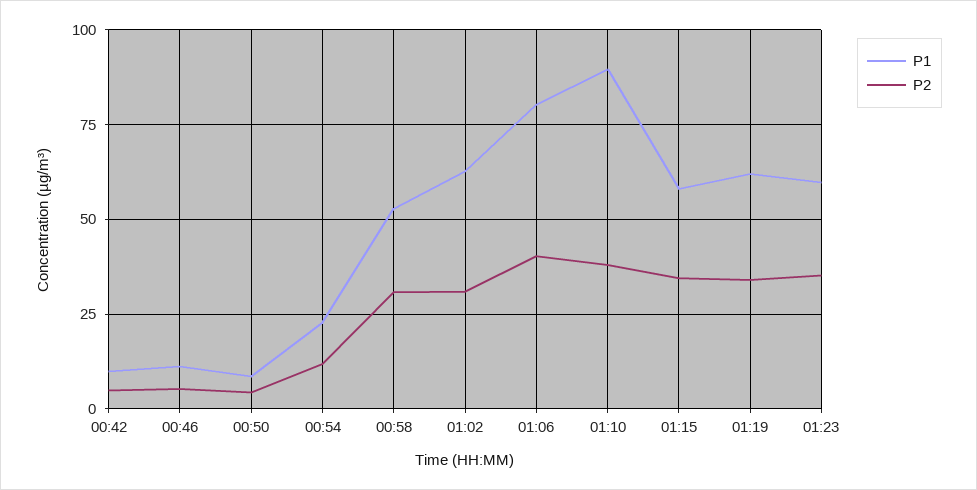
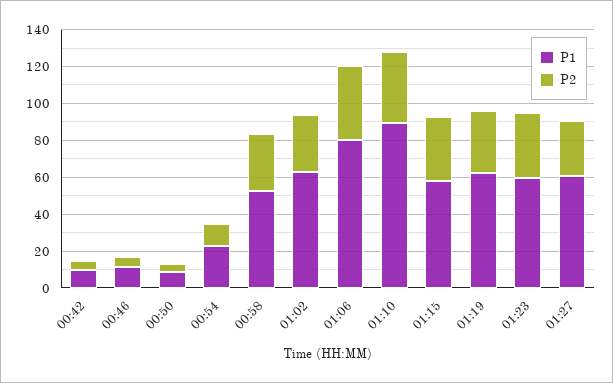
P1, 01:27: none -> 60
P2, 01:27: none -> 30

